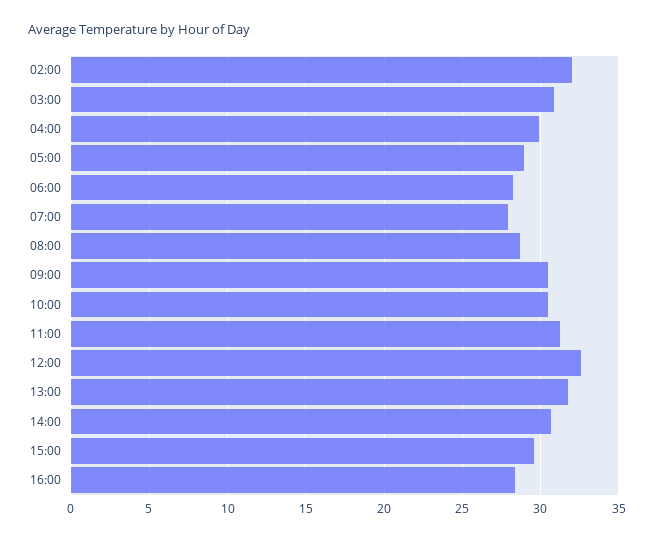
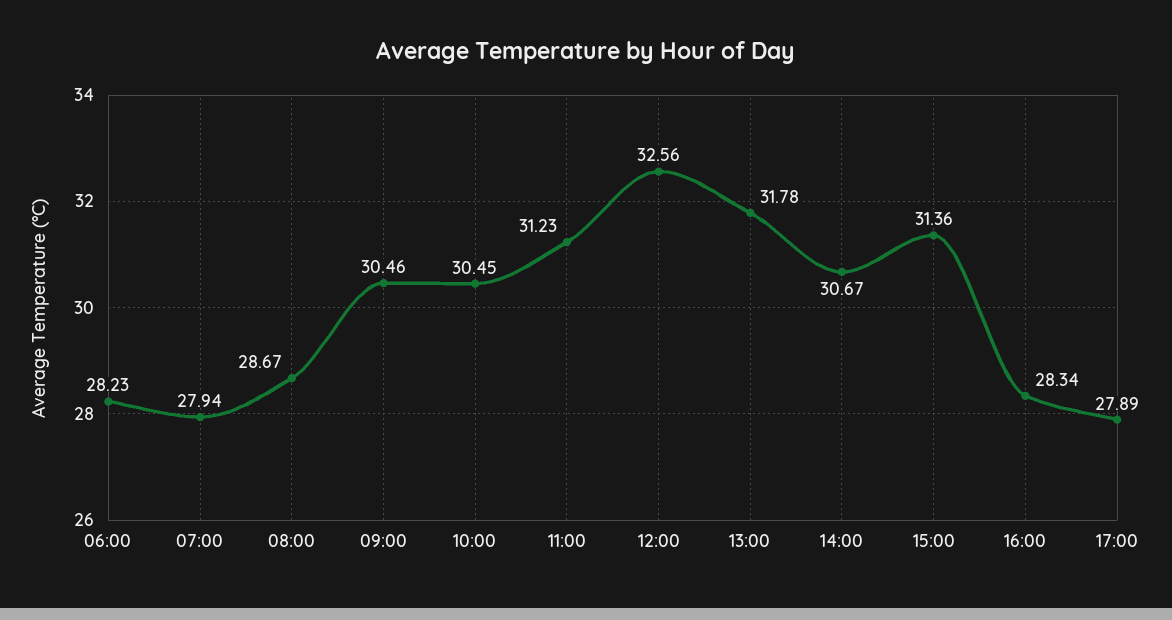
02:00: 32 -> none
03:00: 31 -> none
04:00: 30 -> none
05:00: 29 -> none
15:00: 29.5 -> 31.36
17:00: none -> 27.89

